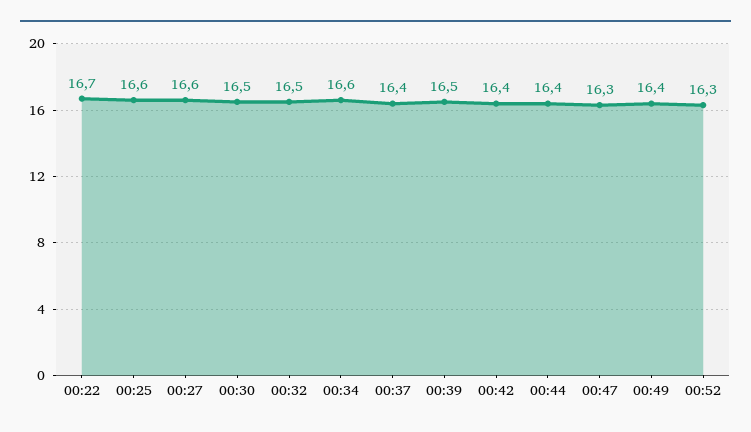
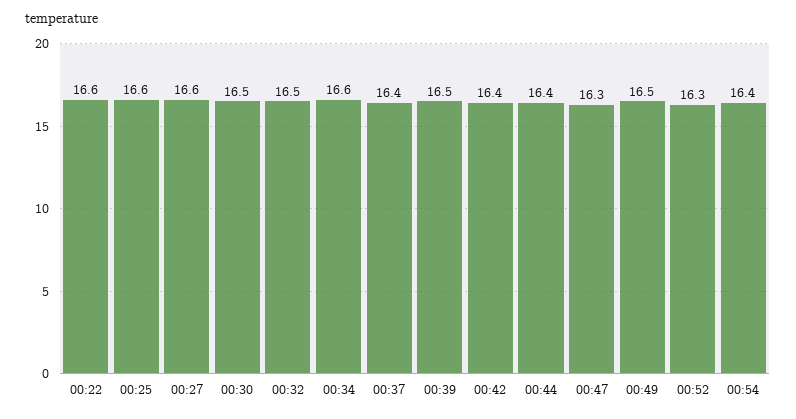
00:22: 16.7 -> 16.6
00:49: 16.4 -> 16.5
00:54: none -> 16.4

